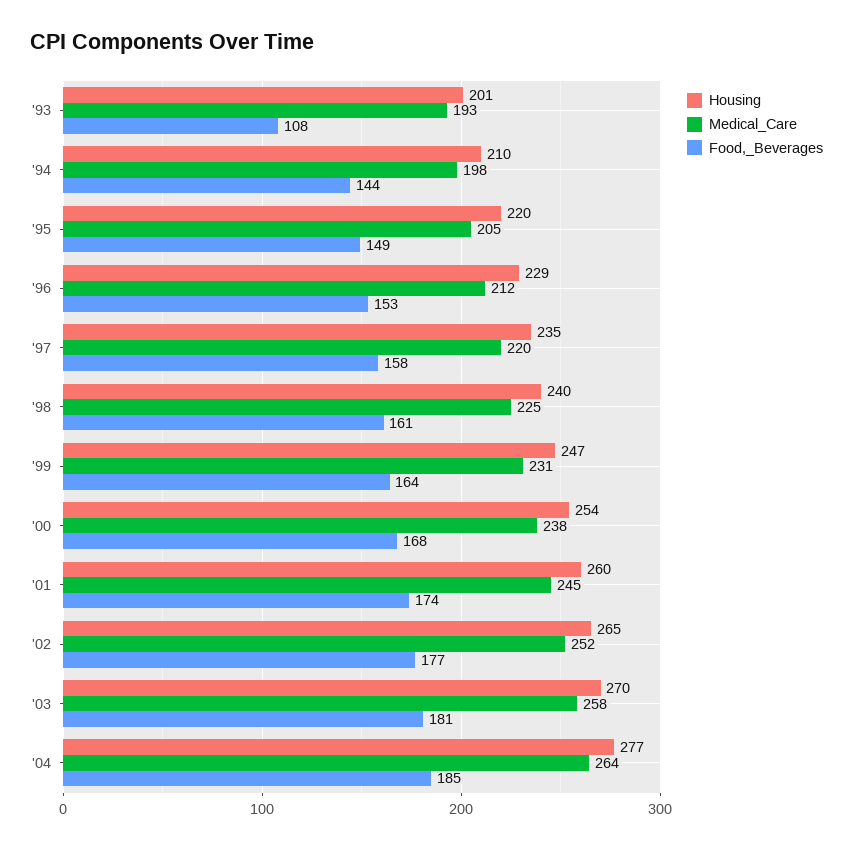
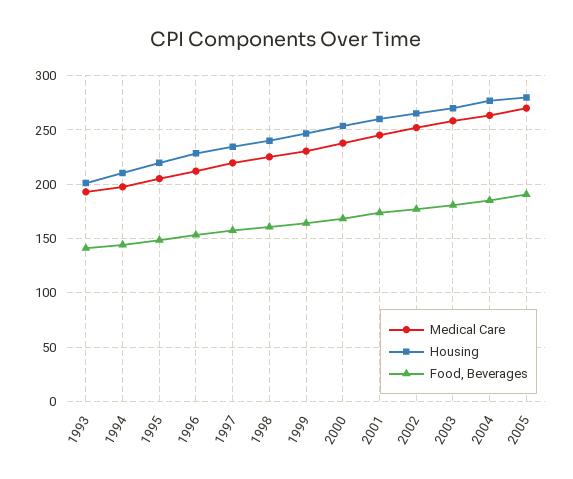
Food,_Beverages, '93: 108 -> 140
Medical_Care, 2005: none -> 270
Housing, 2005: none -> 280
Food,_Beverages, 2005: none -> 190

